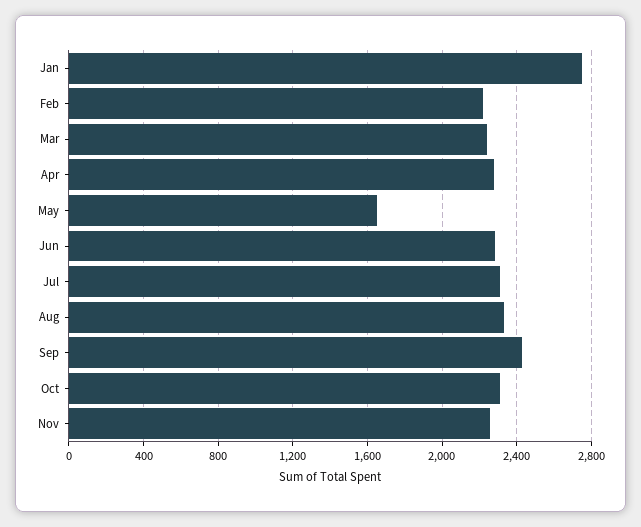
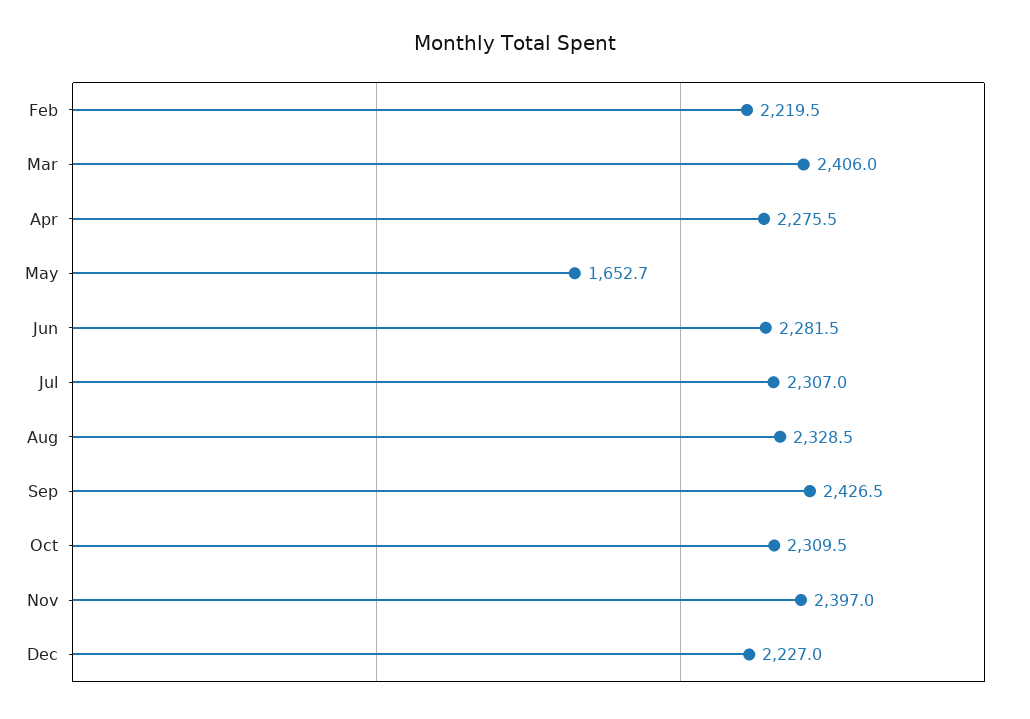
Jan: 2750 -> none
Mar: 2250 -> 2406
Nov: 2250 -> 2397
Dec: none -> 2227

